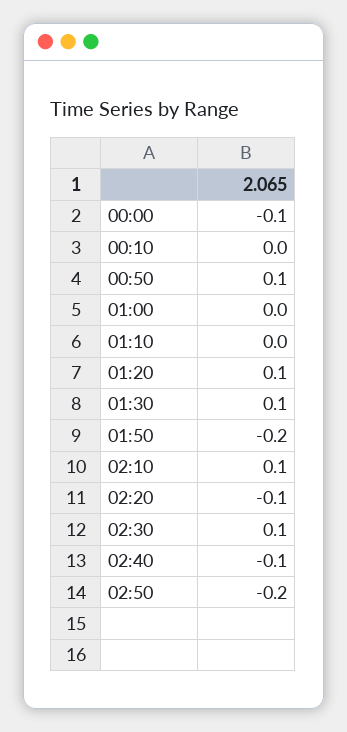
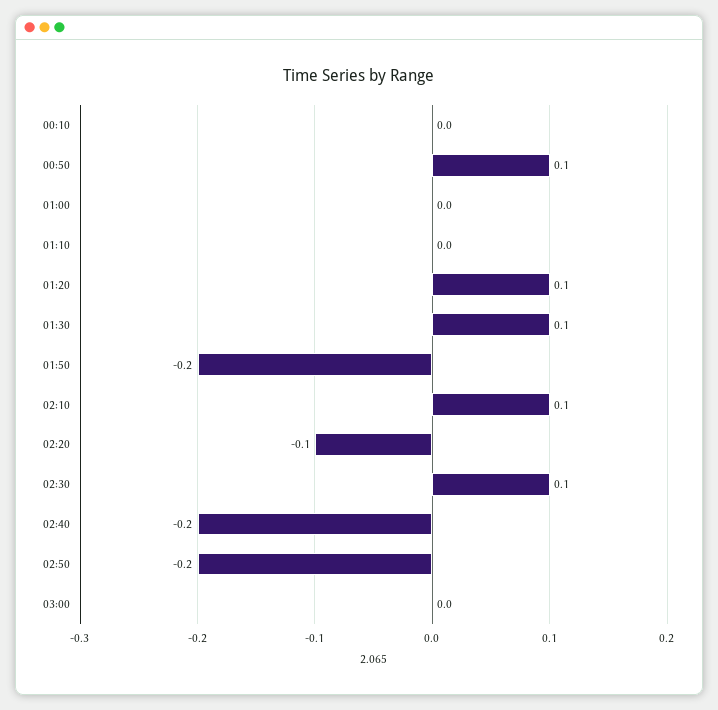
00:00: -0.1 -> none
02:40: -0.1 -> -0.2
03:00: none -> 0

